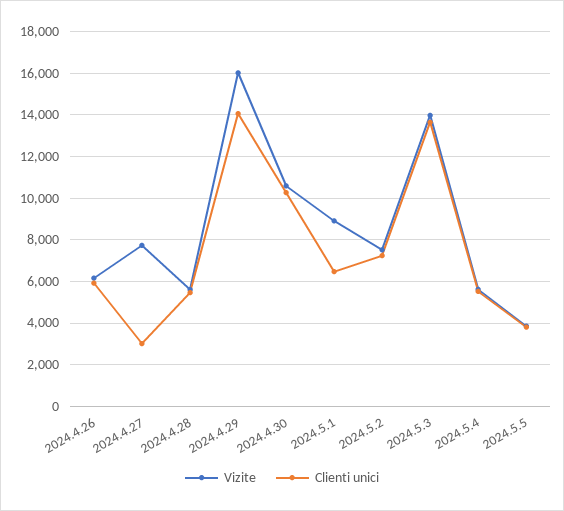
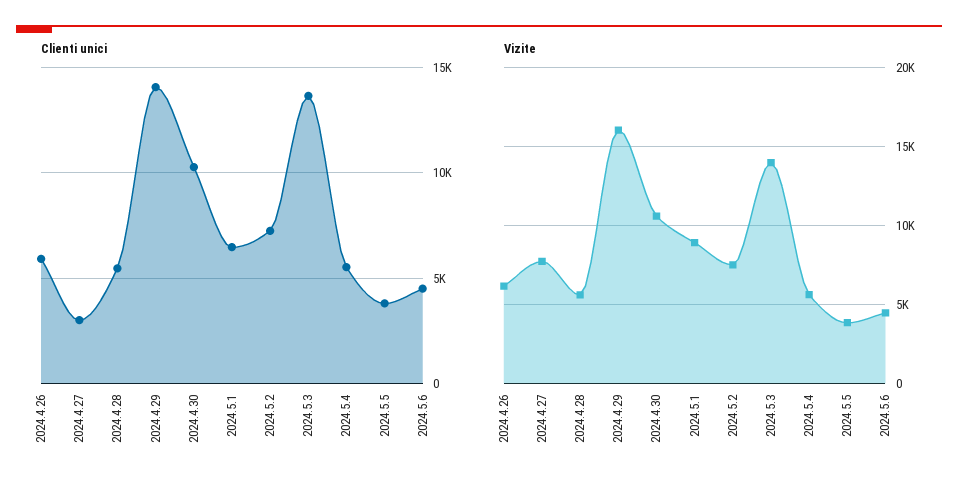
Clienti unici, 2024.5.6: none -> 4500
Vizite, 2024.5.6: none -> 4500

